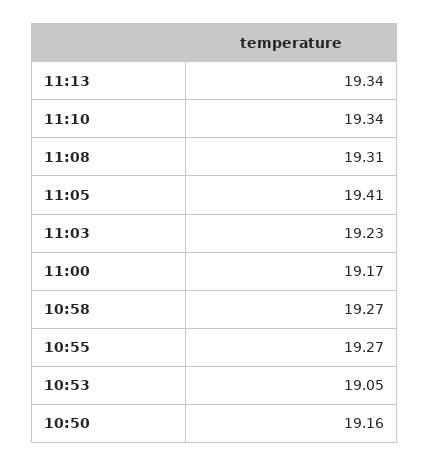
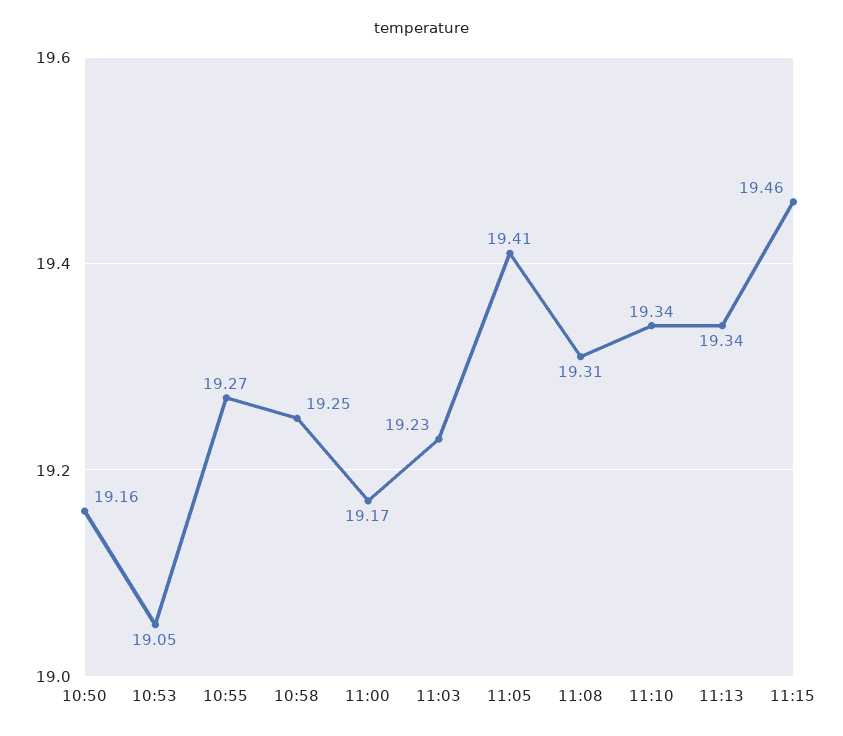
10:58: 19.27 -> 19.25
11:15: none -> 19.46

